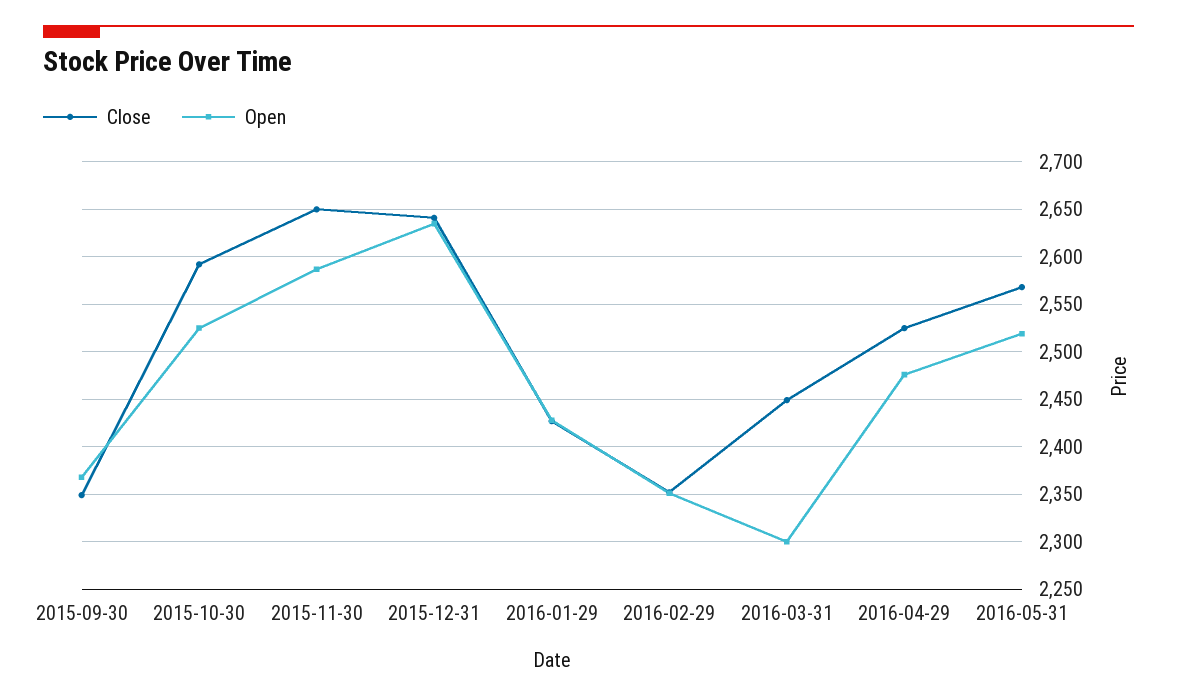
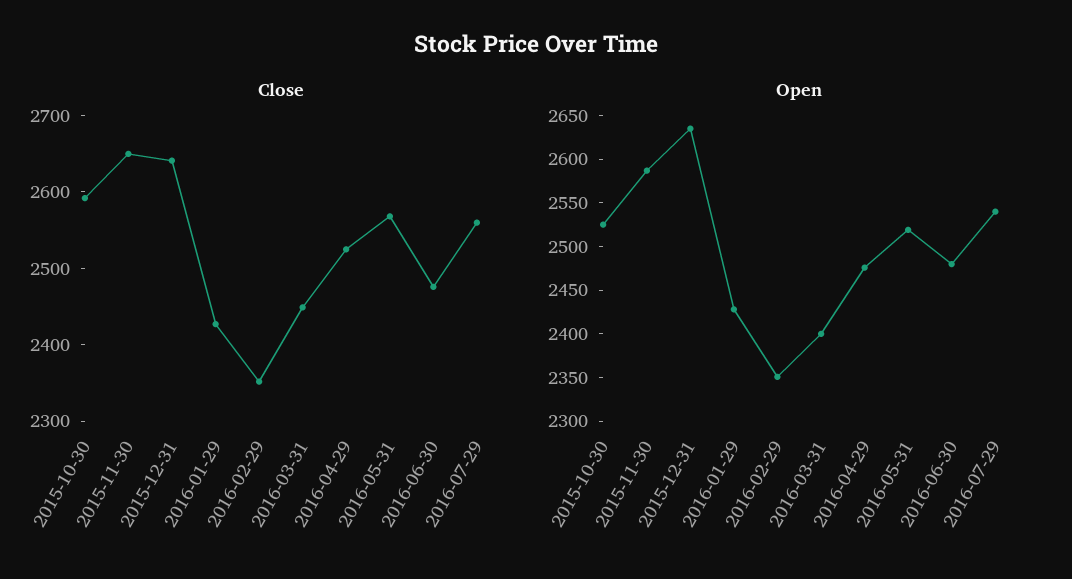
Close, 2015-09-30: 2350 -> none
Open, 2015-09-30: 2370 -> none
Open, 2016-03-31: 2300 -> 2400
Close, 2016-06-30: none -> 2480
Close, 2016-07-29: none -> 2560
Open, 2016-06-30: none -> 2480
Open, 2016-07-29: none -> 2540

